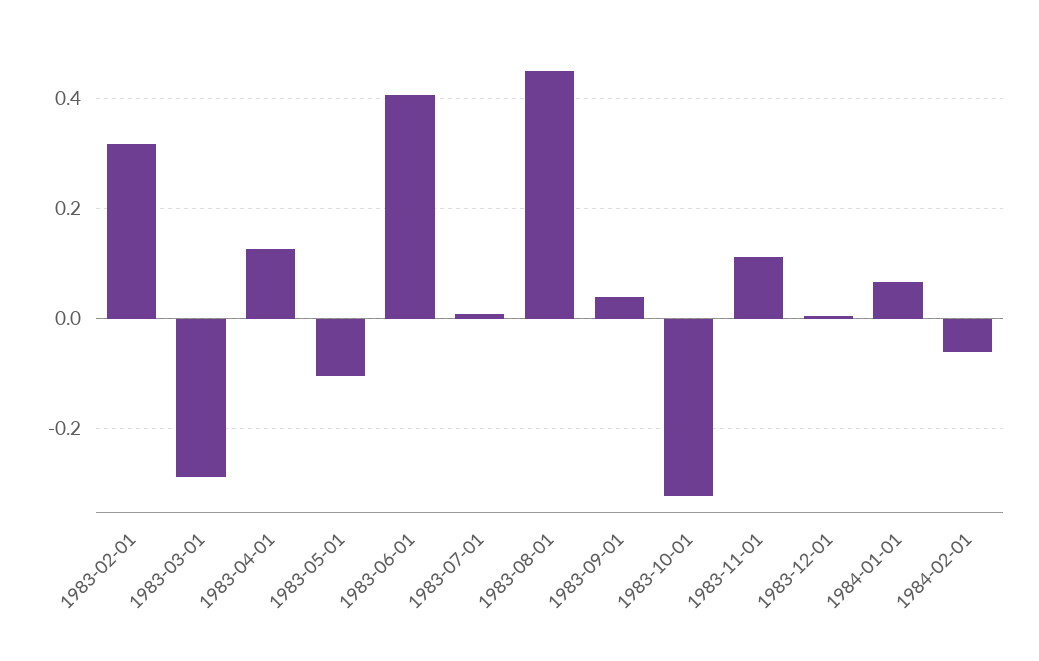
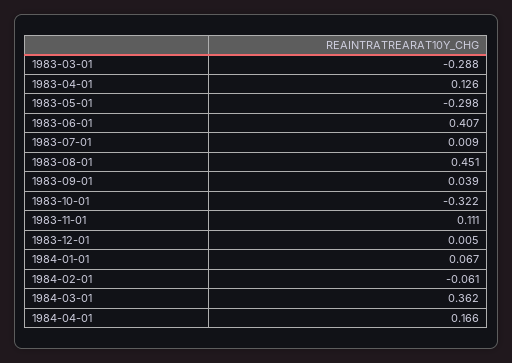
1983-02-01: 0.32 -> none
1983-05-01: -0.1 -> -0.298
1984-03-01: none -> 0.362
1984-04-01: none -> 0.166

